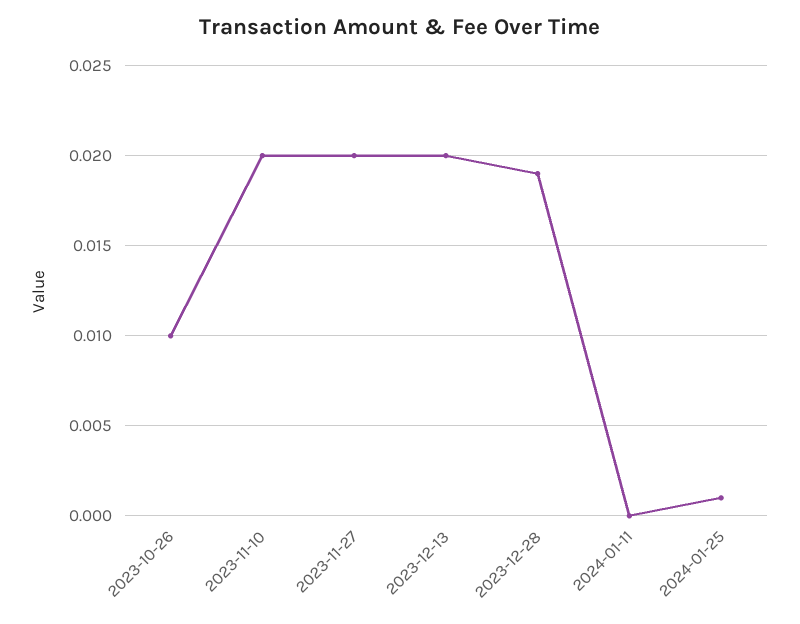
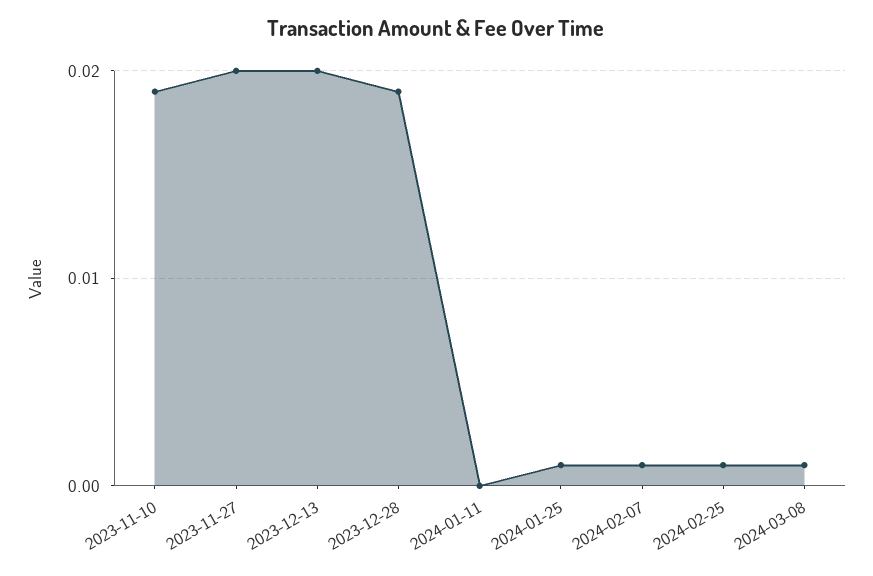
2023-10-26: 0.01 -> none
2023-11-10: 0.02 -> 0.019
2024-02-07: none -> 0.001
2024-02-25: none -> 0.001
2024-03-08: none -> 0.001

